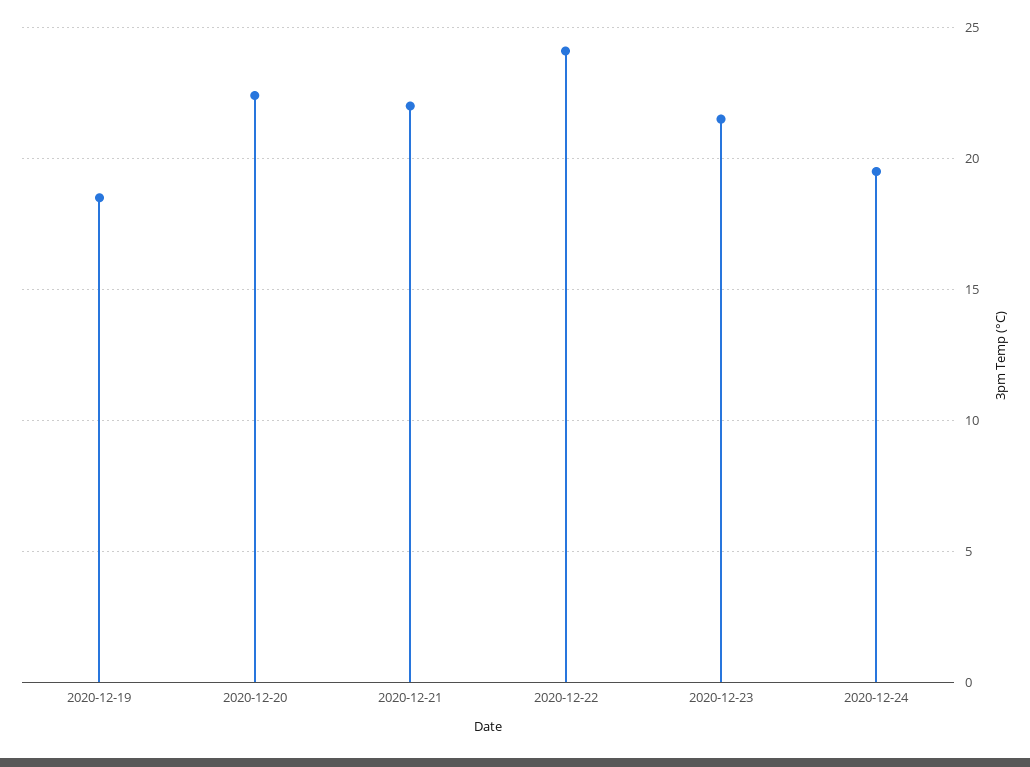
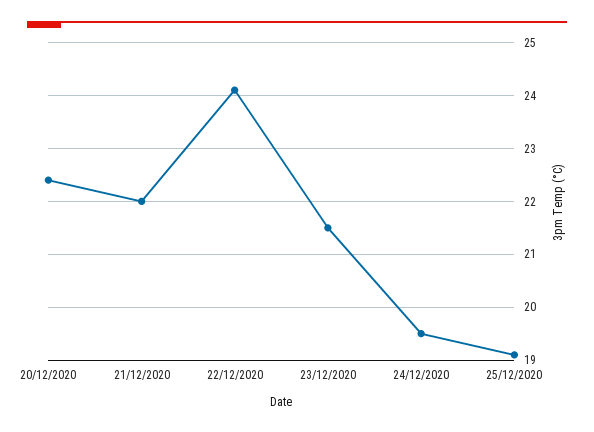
2020-12-19: 18.5 -> none
25/12/2020: none -> 19

